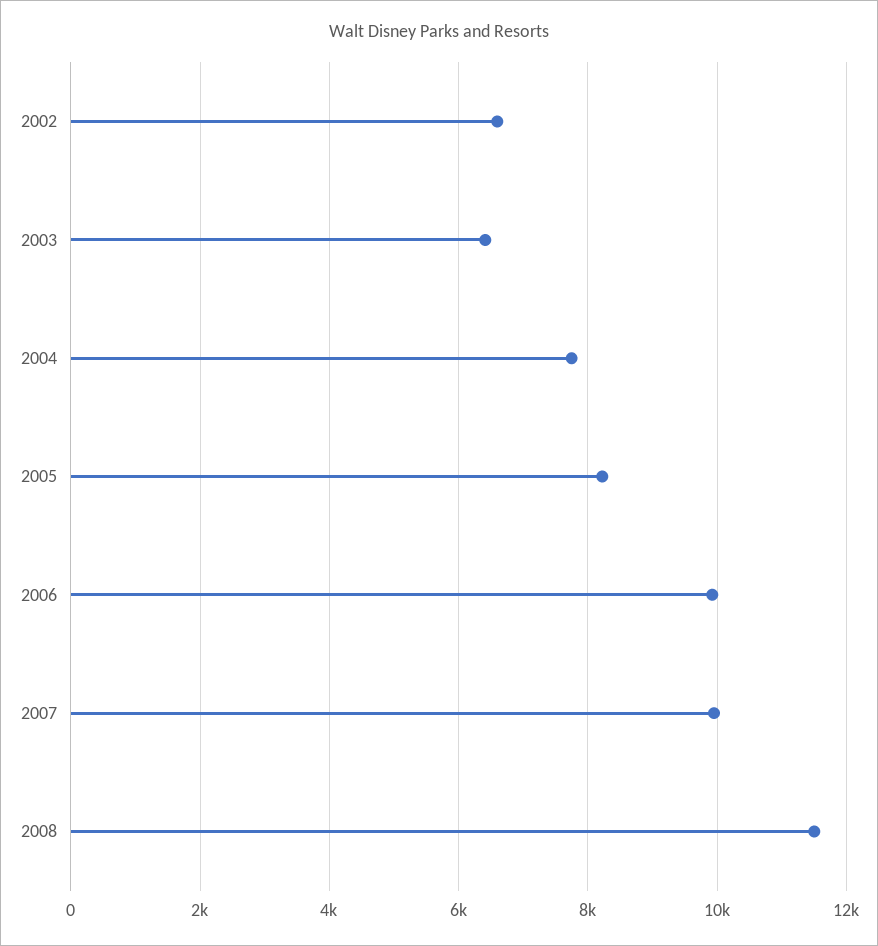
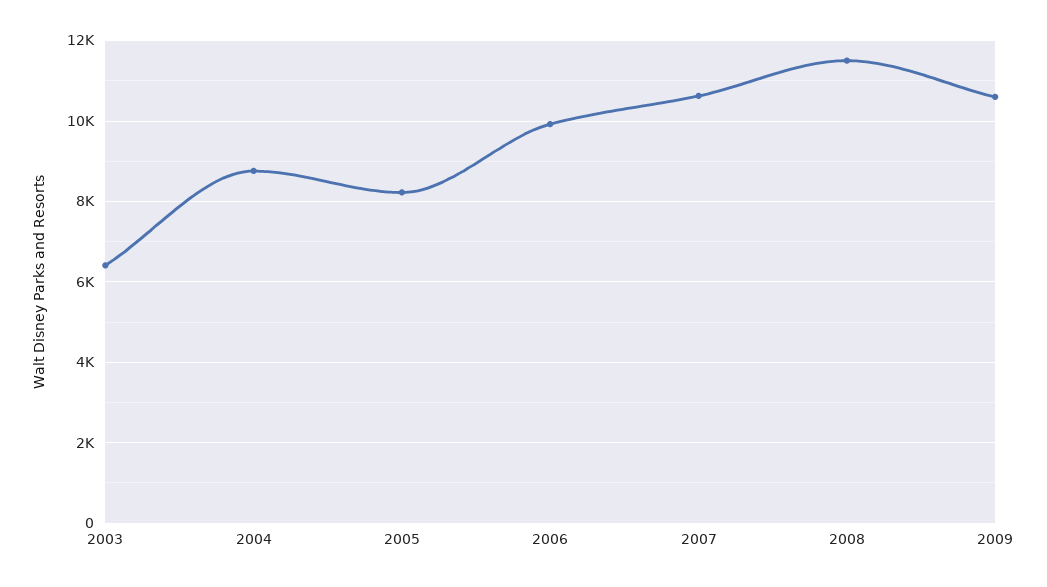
2002: 6600 -> none
2004: 7800 -> 8800
2007: 10000 -> 10600
2009: none -> 10600

